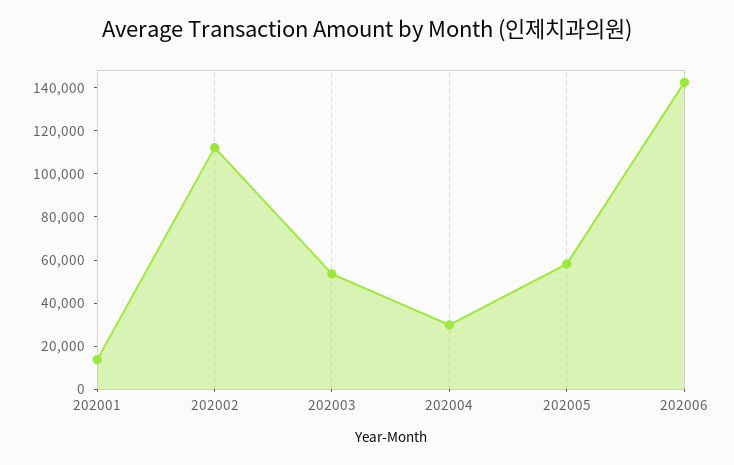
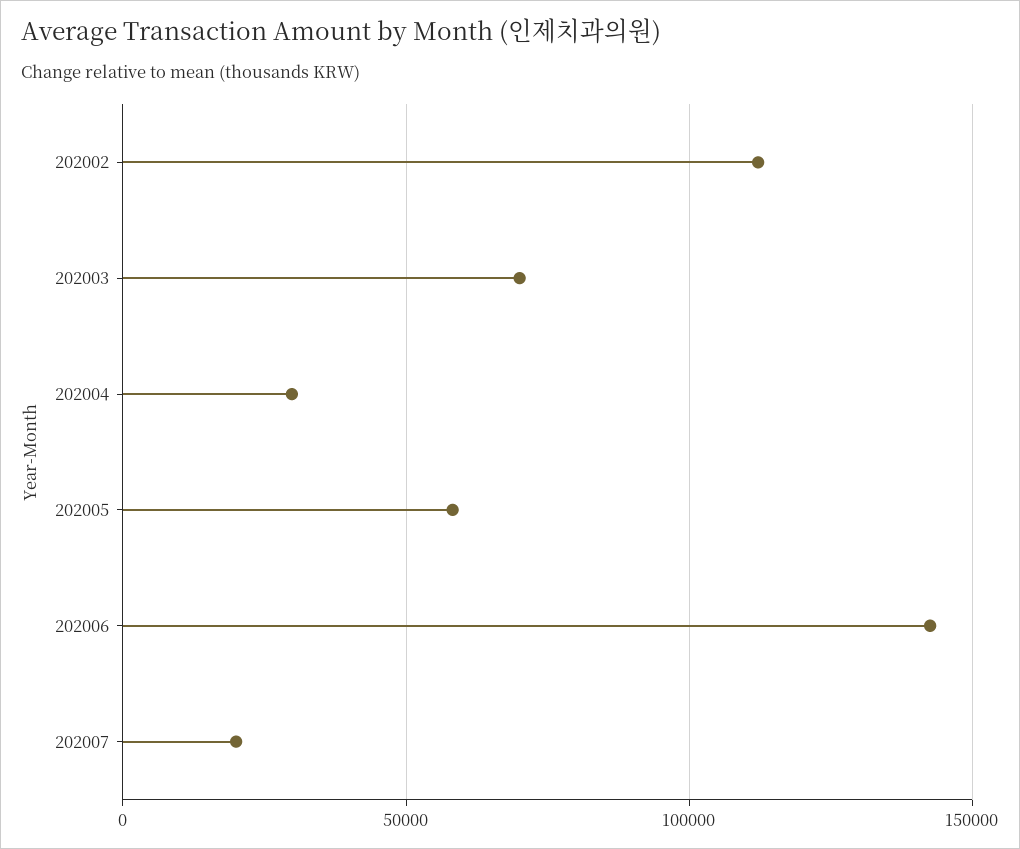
202001: 15000 -> none
202003: 55000 -> 70000
202007: none -> 20000

